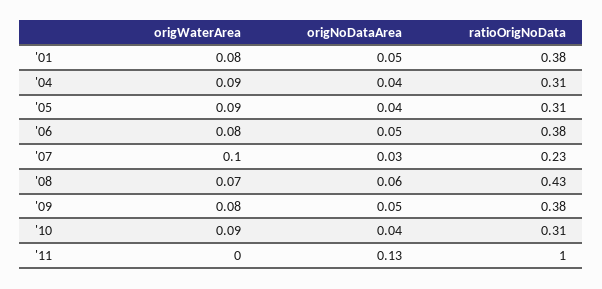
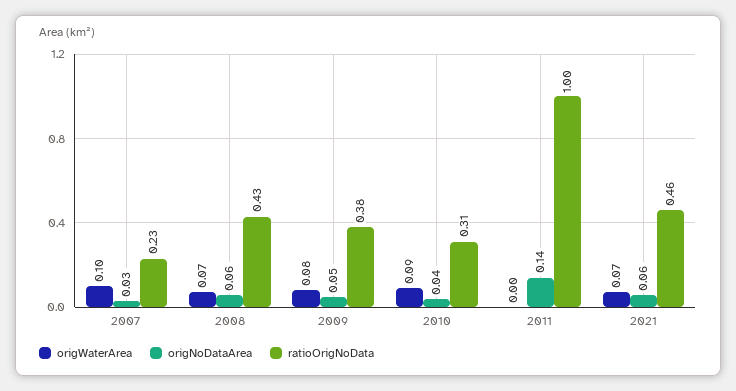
origWaterArea, '01: 0.08 -> none
origNoDataArea, '01: 0.05 -> none
ratioOrigNoData, '01: 0.38 -> none
origWaterArea, '04: 0.09 -> none
origNoDataArea, '04: 0.04 -> none
ratioOrigNoData, '04: 0.31 -> none
origWaterArea, '05: 0.09 -> none
origNoDataArea, '05: 0.04 -> none
ratioOrigNoData, '05: 0.31 -> none
origWaterArea, '06: 0.08 -> none
origNoDataArea, '06: 0.05 -> none
ratioOrigNoData, '06: 0.38 -> none
origNoDataArea, '11: 0.13 -> 0.14
origWaterArea, 2021: none -> 0.07
origNoDataArea, 2021: none -> 0.06
ratioOrigNoData, 2021: none -> 0.46

